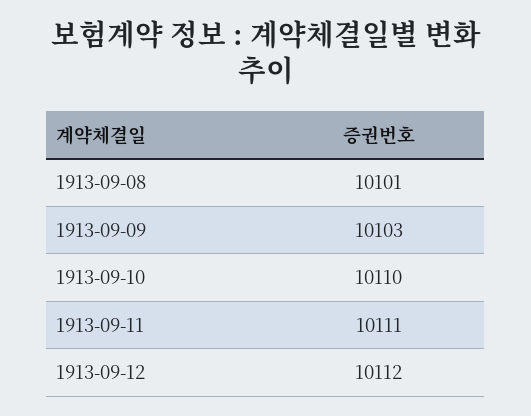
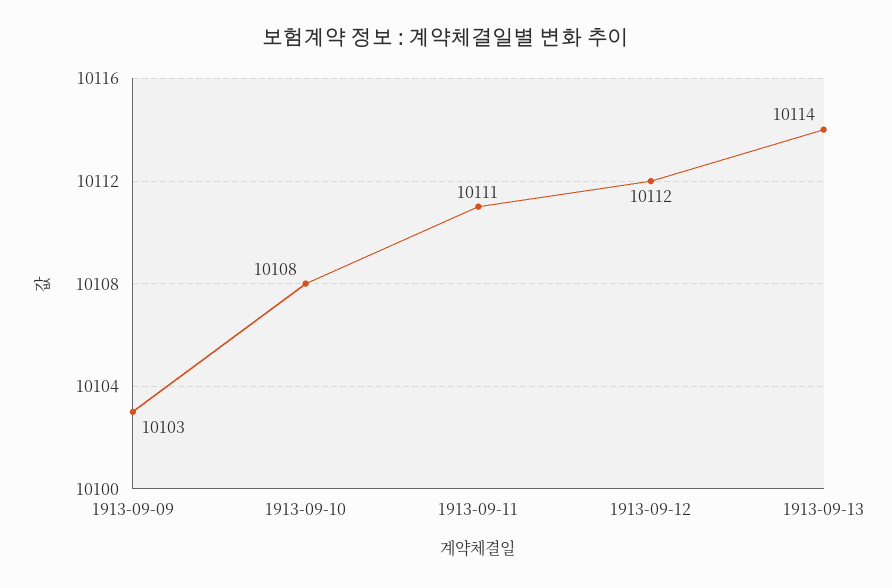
1913-09-08: 10101 -> none
1913-09-10: 10110 -> 10108
1913-09-13: none -> 10114

